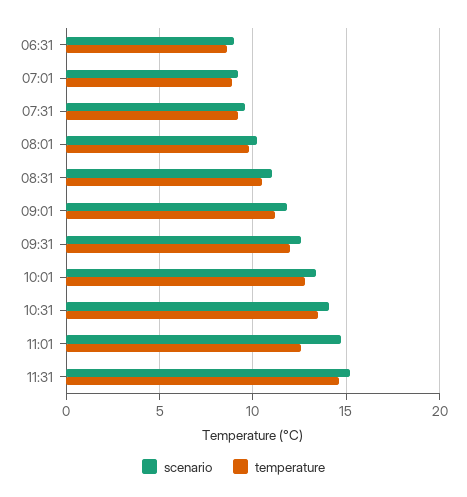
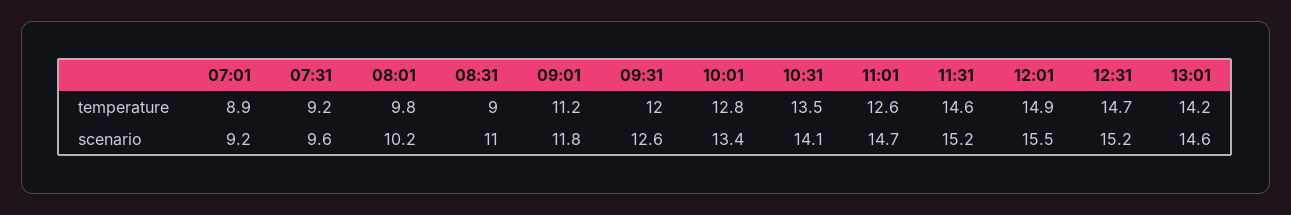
scenario, 06:31: 9 -> none
temperature, 06:31: 8.5 -> none
temperature, 08:31: 10.5 -> 9
temperature, 12:01: none -> 14.9
temperature, 12:31: none -> 14.7
temperature, 13:01: none -> 14.2
scenario, 12:01: none -> 15.5
scenario, 12:31: none -> 15.2
scenario, 13:01: none -> 14.6

